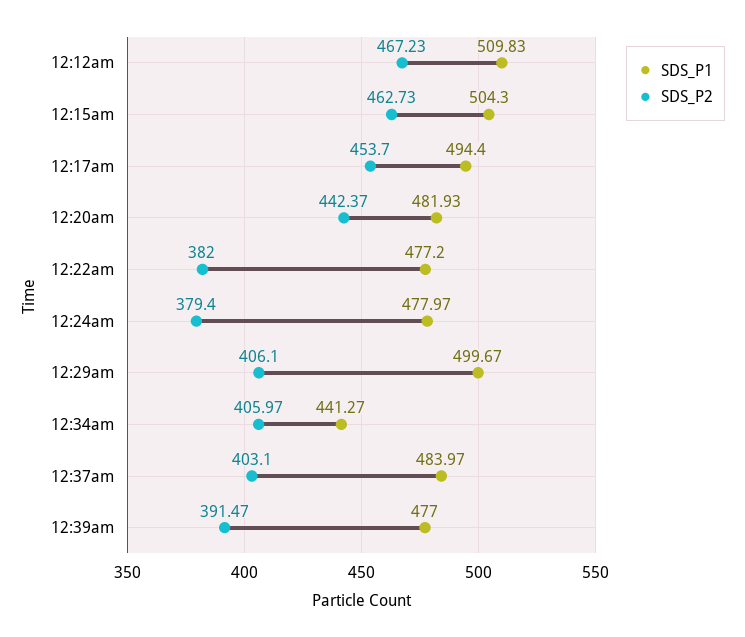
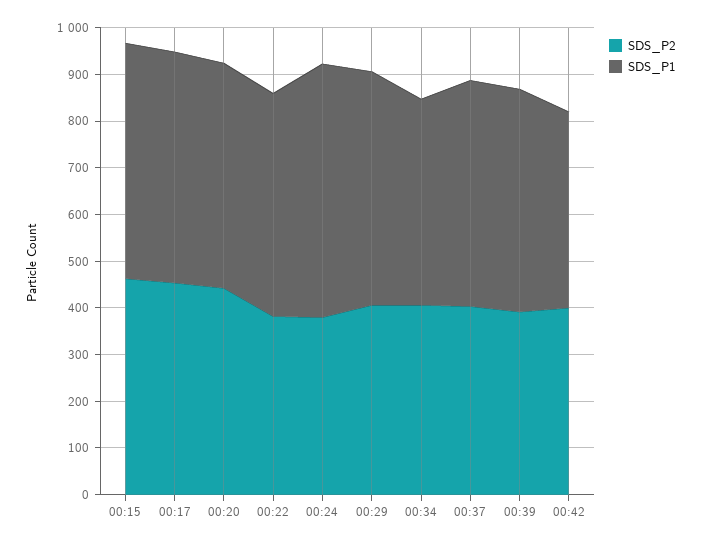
SDS_P1, 12:12am: 509.83 -> none
SDS_P2, 12:12am: 467.23 -> none
SDS_P1, 12:24am: 477.97 -> 540
SDS_P2, 00:42: none -> 400
SDS_P1, 00:42: none -> 420

